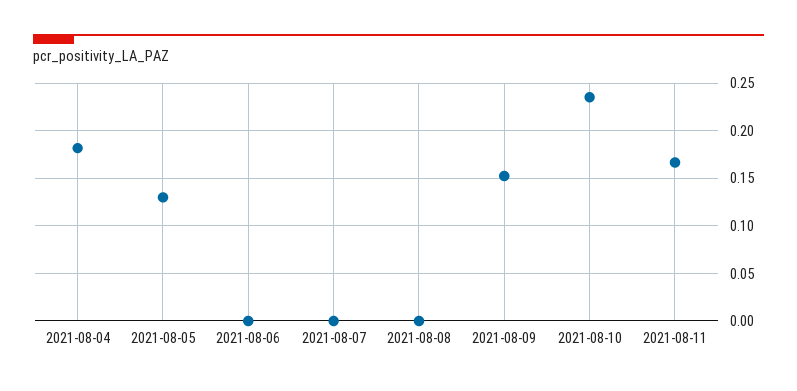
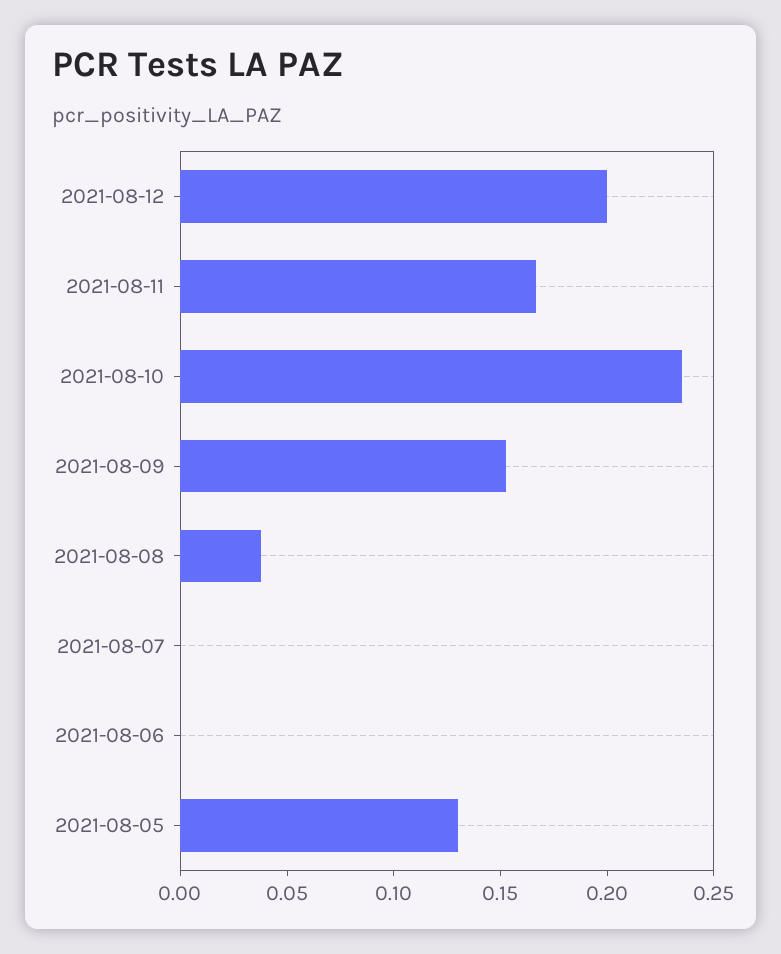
2021-08-04: 0.18 -> none
2021-08-08: 0 -> 0.04
2021-08-12: none -> 0.2

